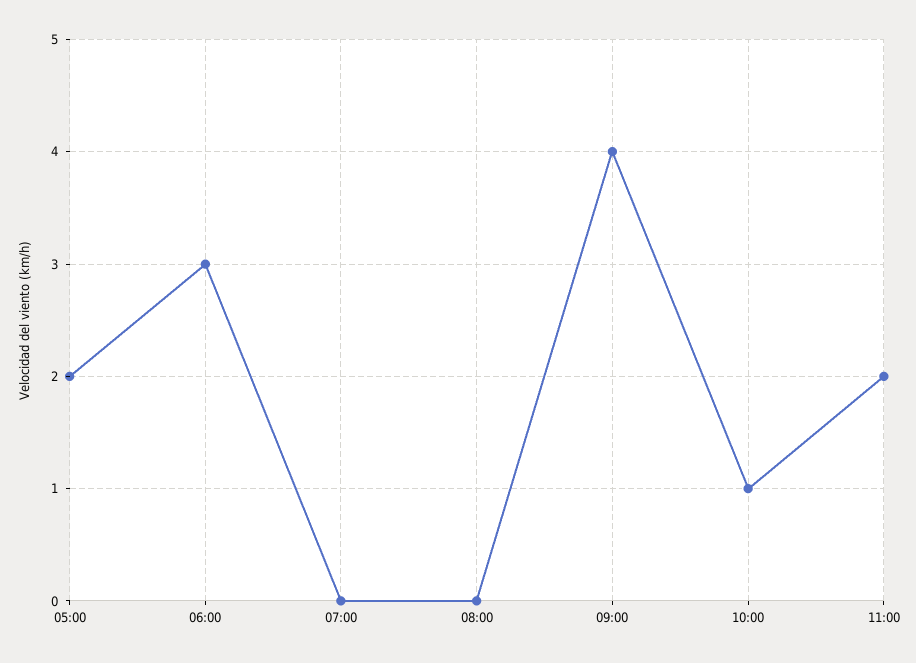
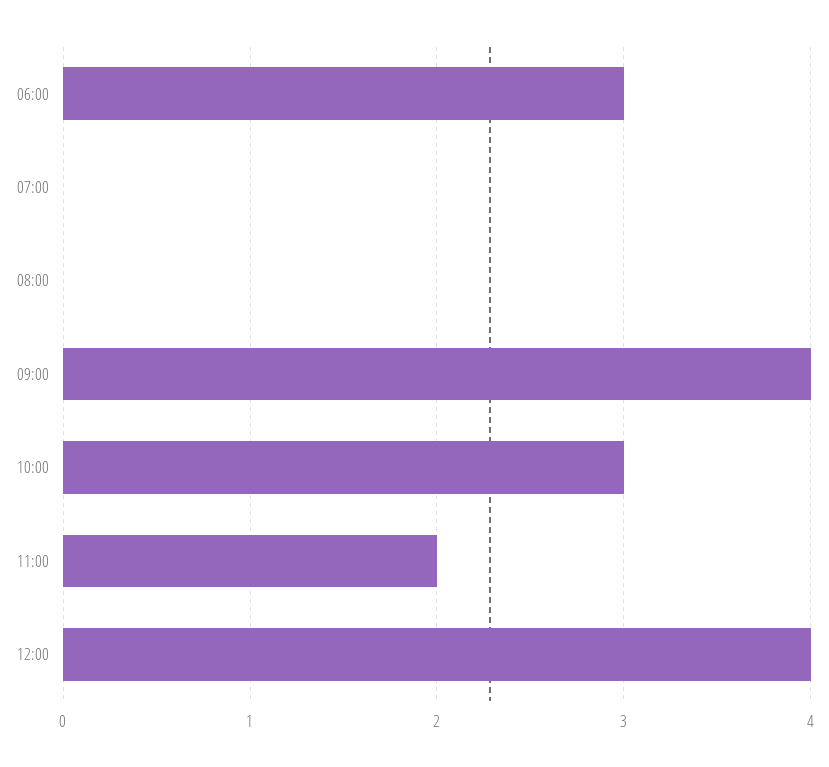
05:00: 2 -> none
10:00: 1 -> 3
12:00: none -> 4

